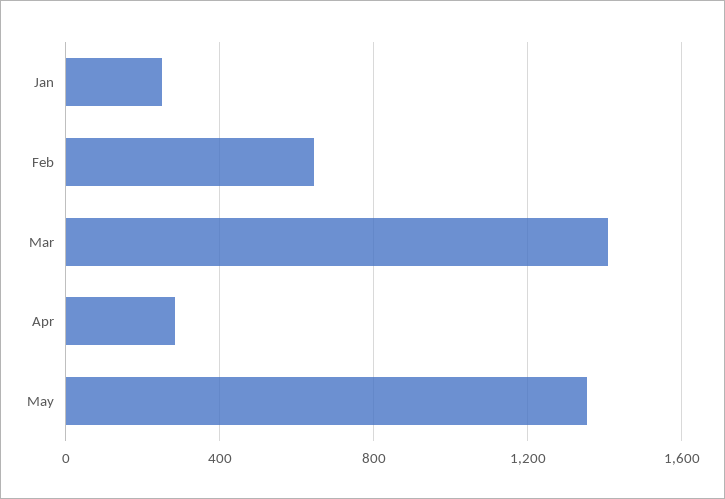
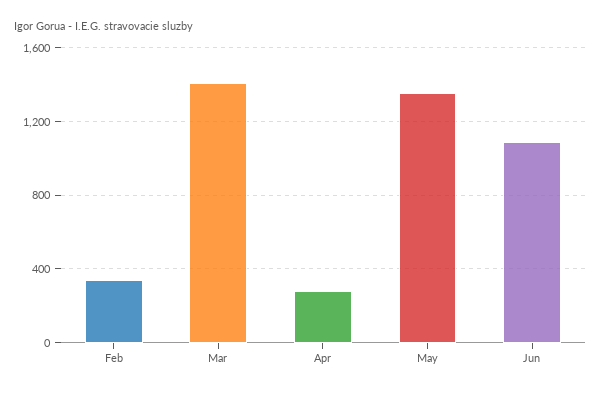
Jan: 250 -> none
Feb: 650 -> 350
Jun: none -> 1100

